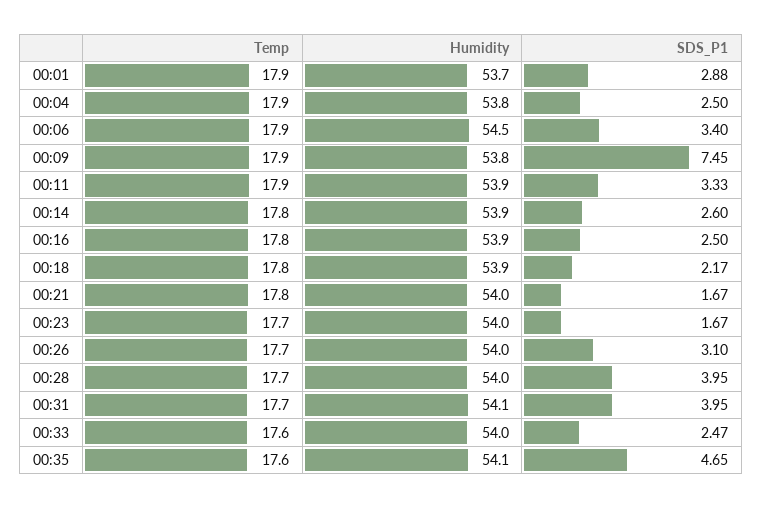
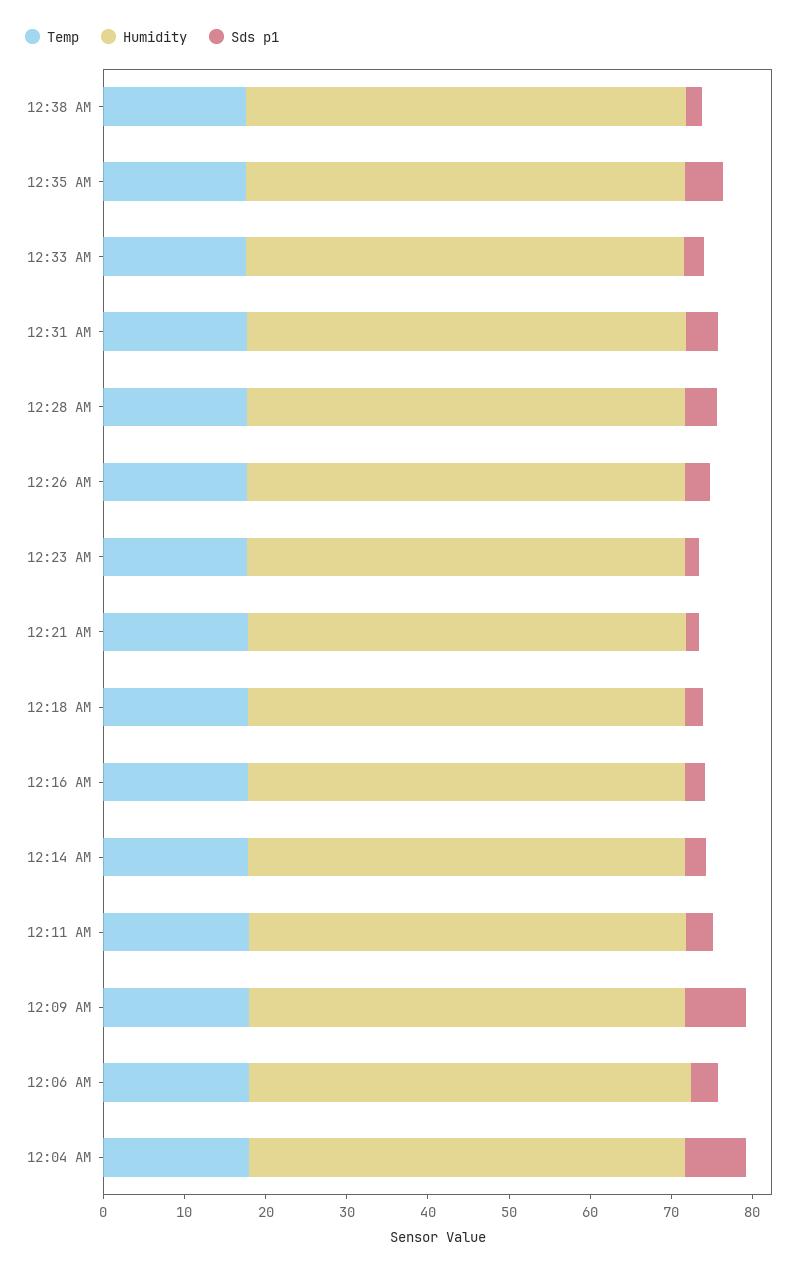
Temp, 00:01: 17.9 -> none
Humidity, 00:01: 53.7 -> none
SDS_P1, 00:01: 2.88 -> none
SDS_P1, 00:04: 2.5 -> 8
Temp, 12:38 AM: none -> 18
Humidity, 12:38 AM: none -> 54
SDS_P1, 12:38 AM: none -> 2

